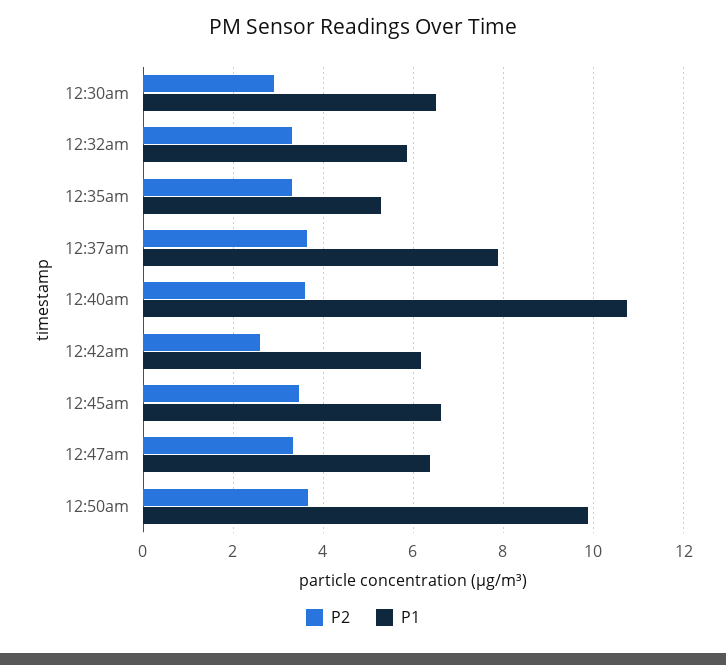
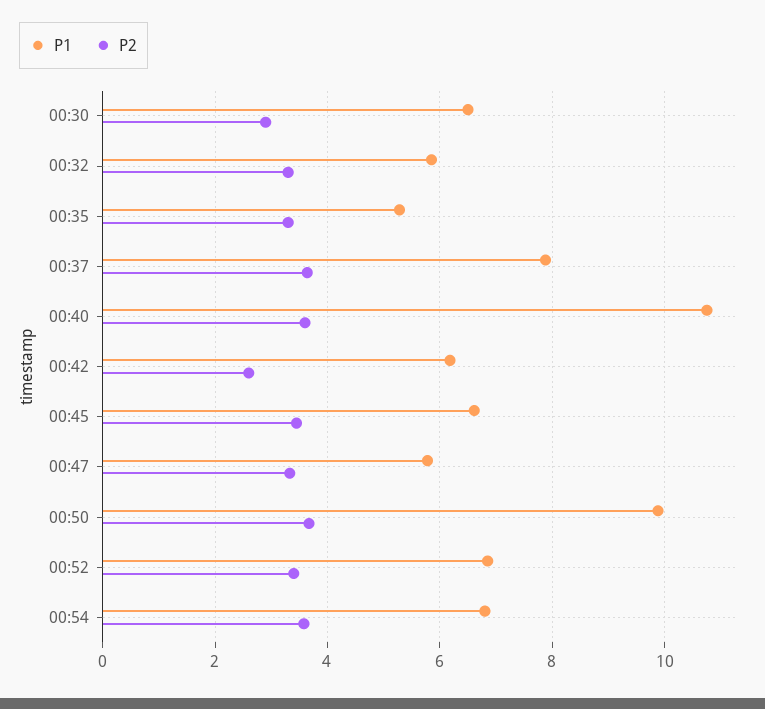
P1, 12:47am: 6.4 -> 5.8
P1, 00:52: none -> 6.8
P2, 00:52: none -> 3.4
P1, 00:54: none -> 6.8
P2, 00:54: none -> 3.6

